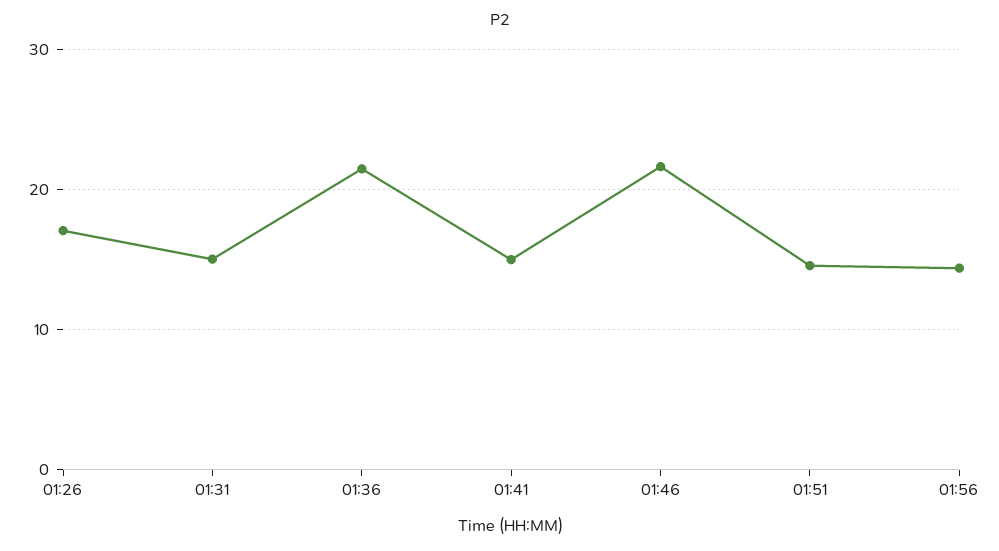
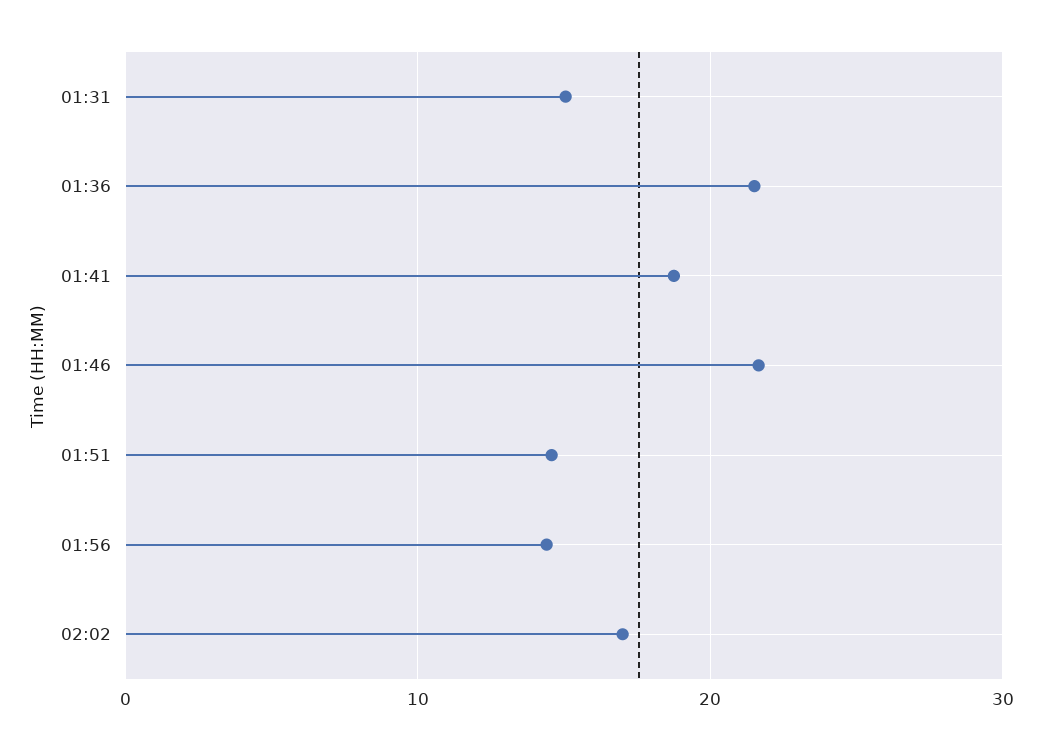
01:26: 17 -> none
01:41: 15 -> 19
02:02: none -> 17

